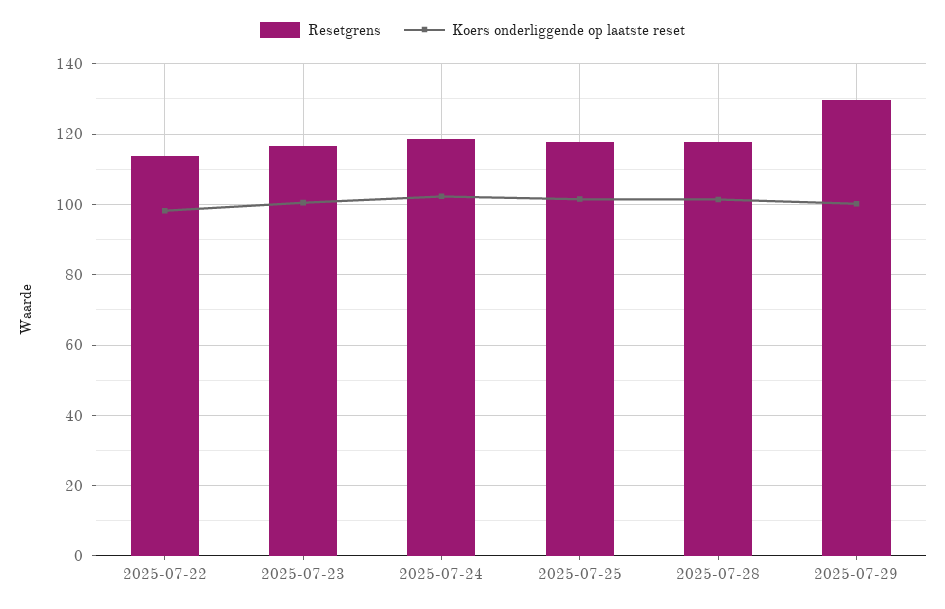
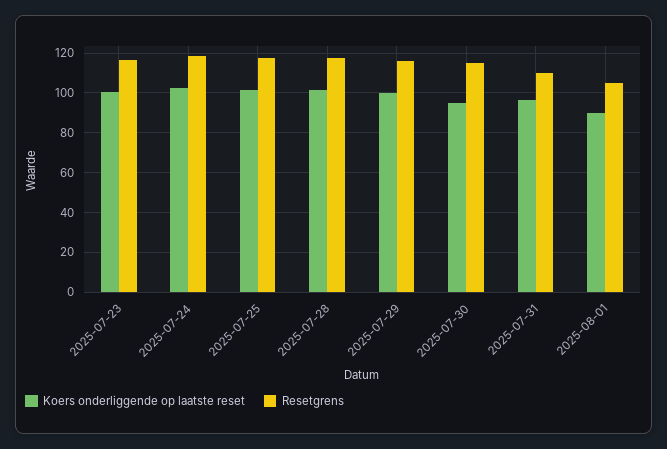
Resetgrens, 2025-07-22: 114 -> none
Koers onderliggende op laatste reset, 2025-07-22: 98 -> none
Resetgrens, 2025-07-29: 130 -> 115
Koers onderliggende op laatste reset, 2025-07-30: none -> 95
Resetgrens, 2025-07-30: none -> 115
Koers onderliggende op laatste reset, 2025-07-31: none -> 95
Resetgrens, 2025-07-31: none -> 110
Koers onderliggende op laatste reset, 2025-08-01: none -> 90
Resetgrens, 2025-08-01: none -> 105

